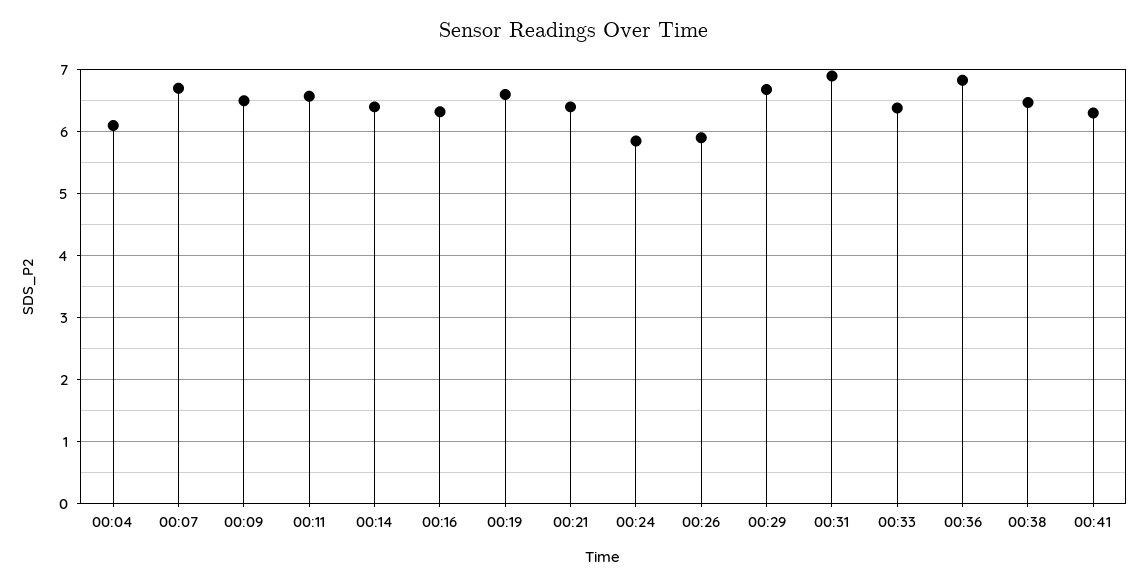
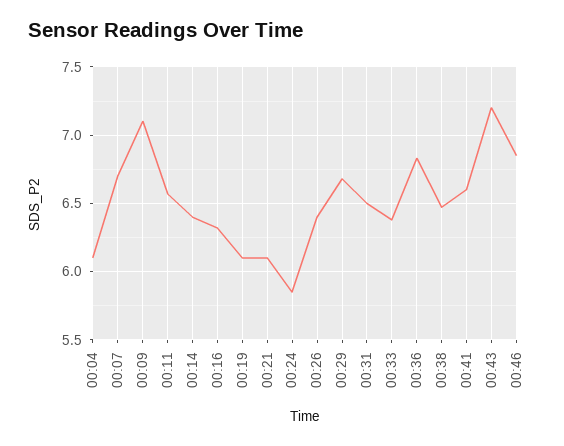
00:09: 6.5 -> 7.1
00:19: 6.6 -> 6.1
00:21: 6.4 -> 6.1
00:26: 5.9 -> 6.4
00:31: 6.9 -> 6.5
00:41: 6.3 -> 6.6
00:43: none -> 7.2
00:46: none -> 6.85

